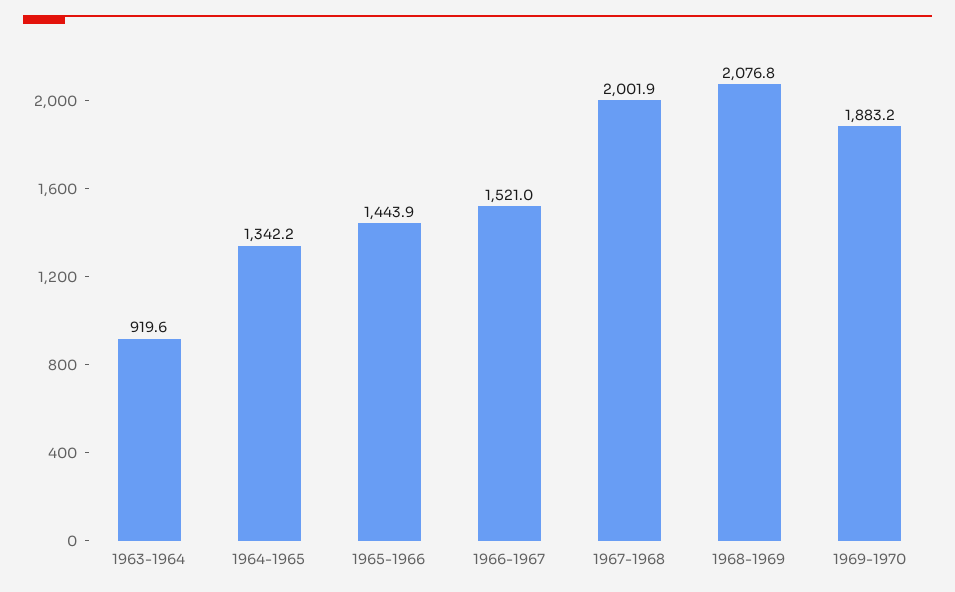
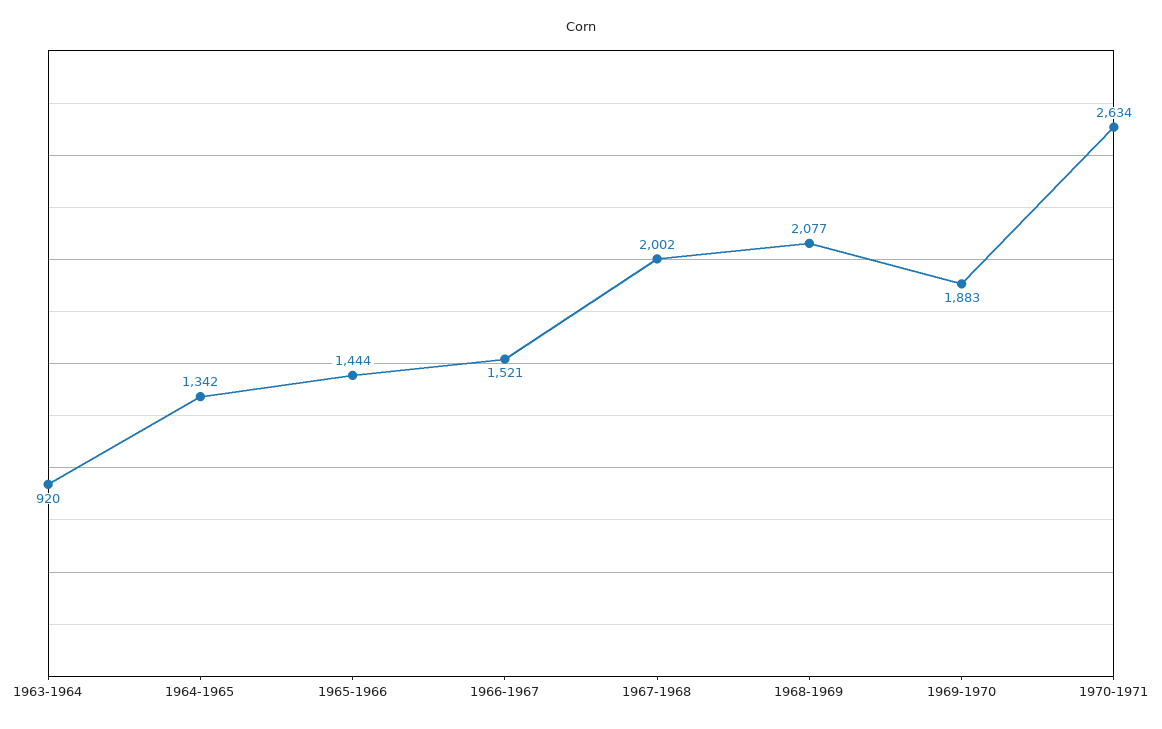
1970-1971: none -> 2634

